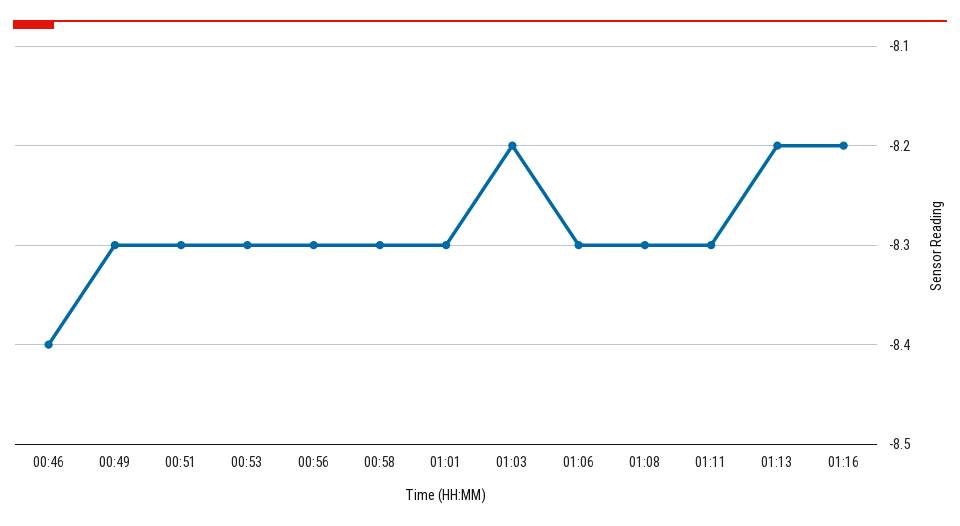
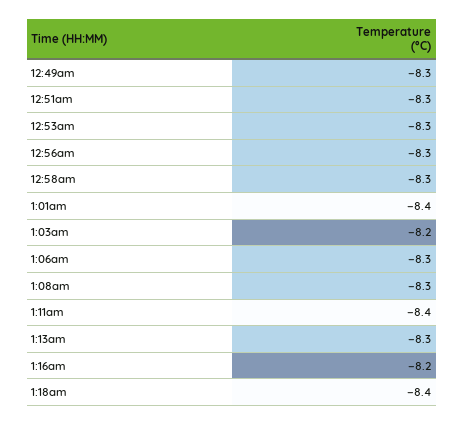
00:46: -8.4 -> none
01:01: -8.3 -> -8.4
01:11: -8.3 -> -8.4
01:13: -8.2 -> -8.3
1:18am: none -> -8.4

